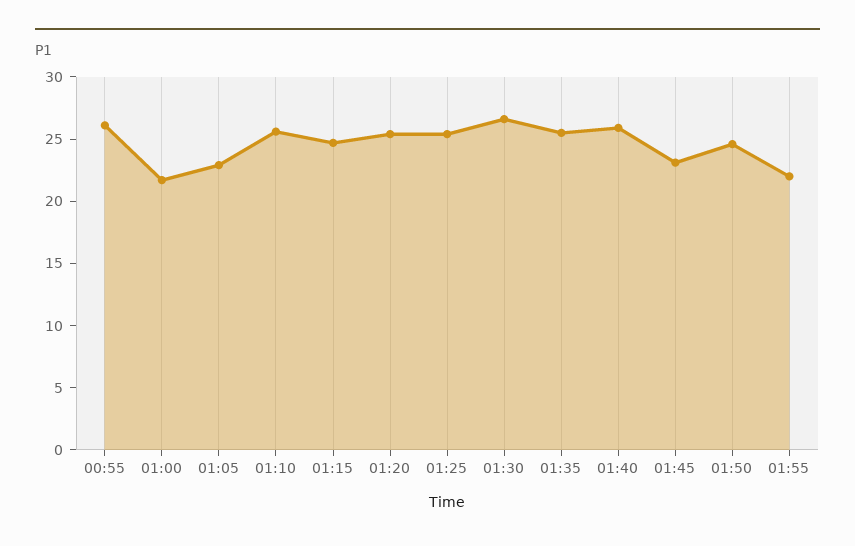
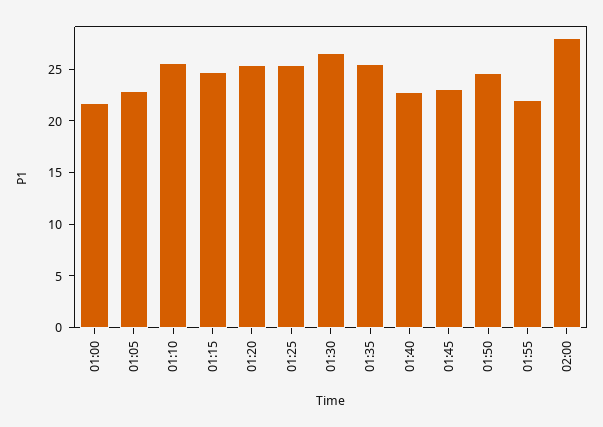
00:55: 26 -> none
01:40: 26 -> 23
02:00: none -> 28

